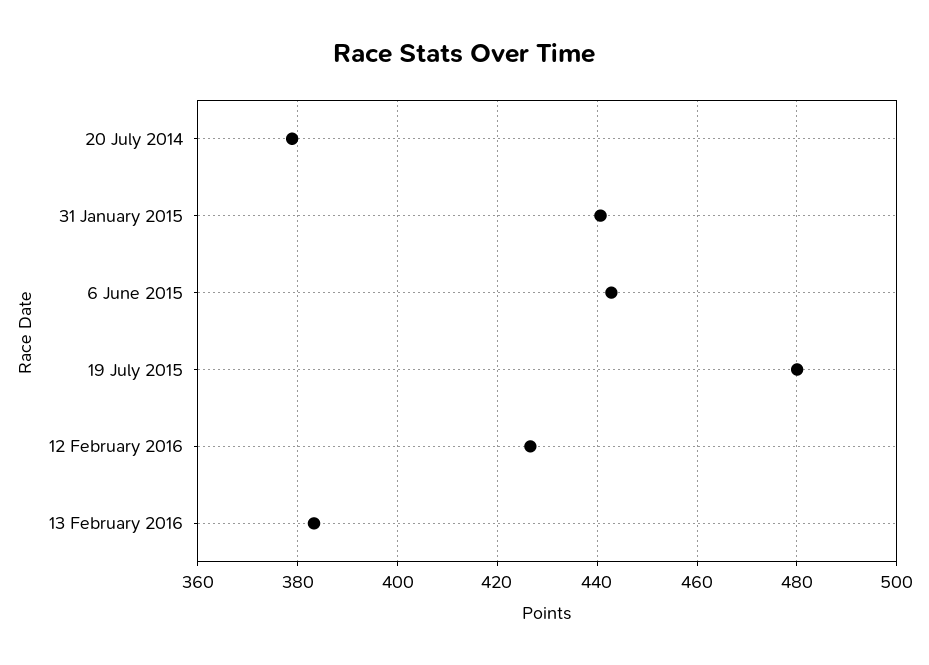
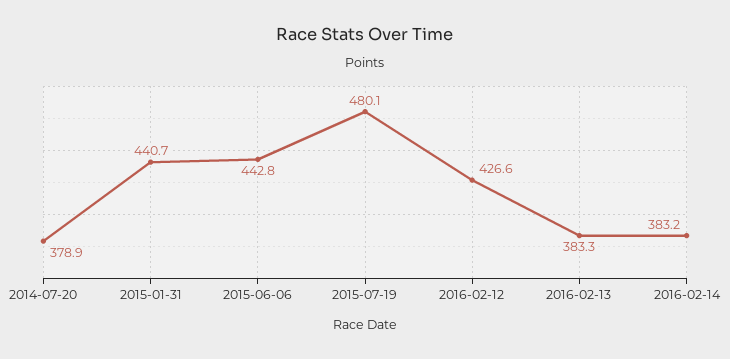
2016-02-14: none -> 383.2

